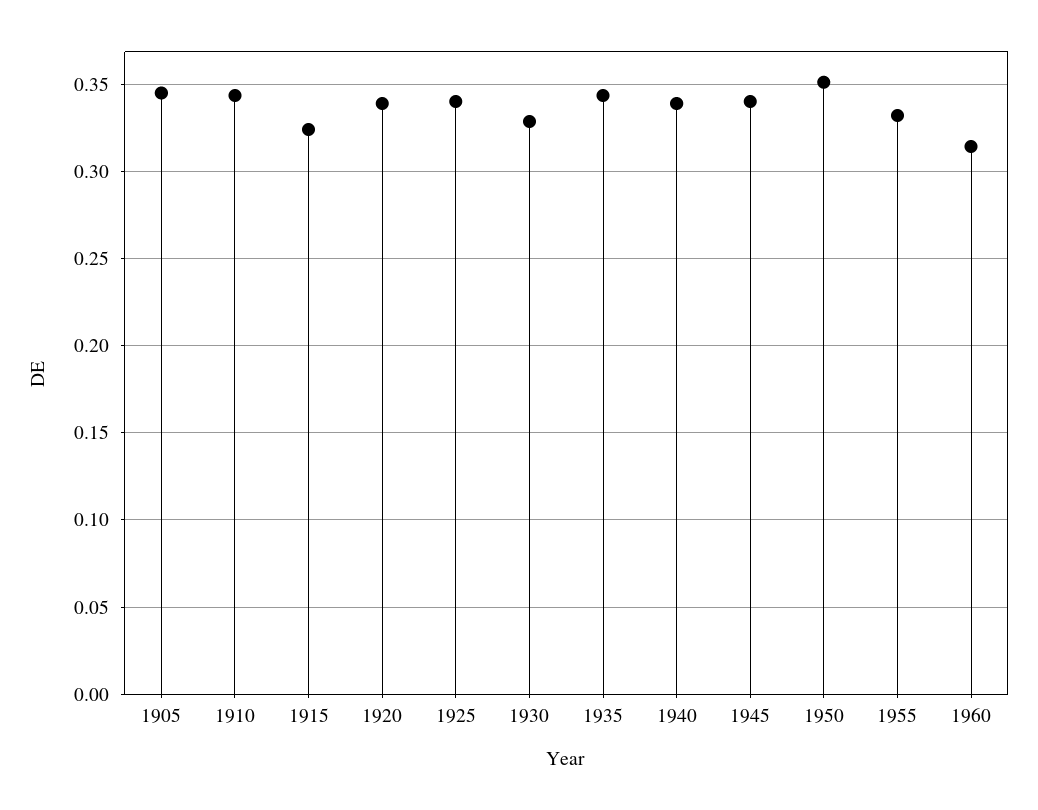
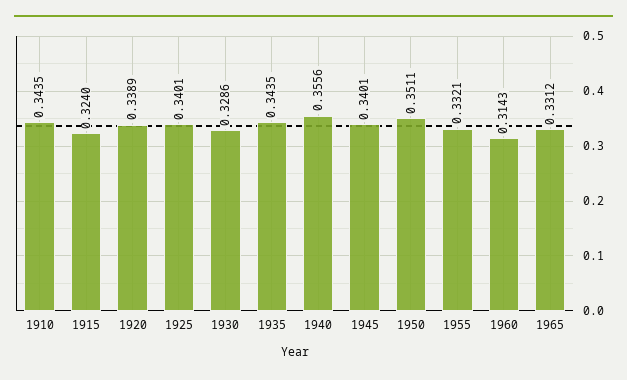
1905: 0.345 -> none
1940: 0.34 -> 0.3556
1965: none -> 0.3312

